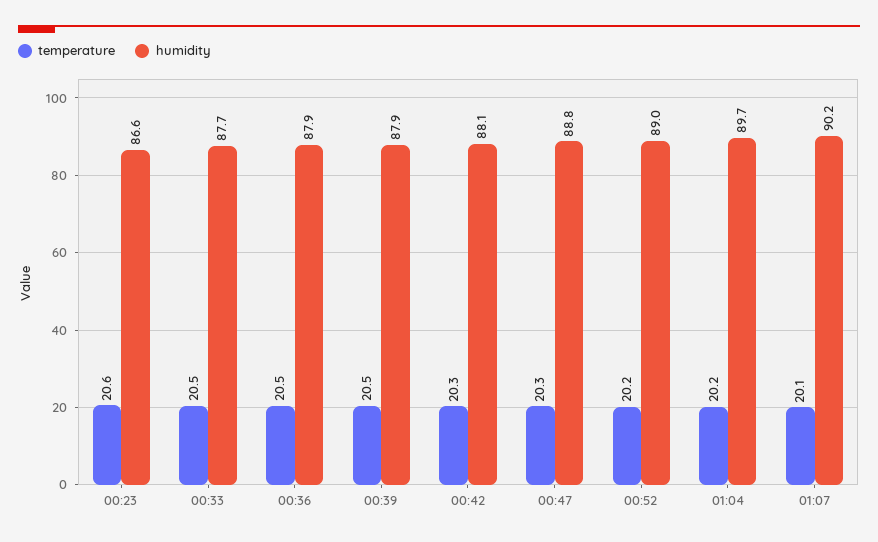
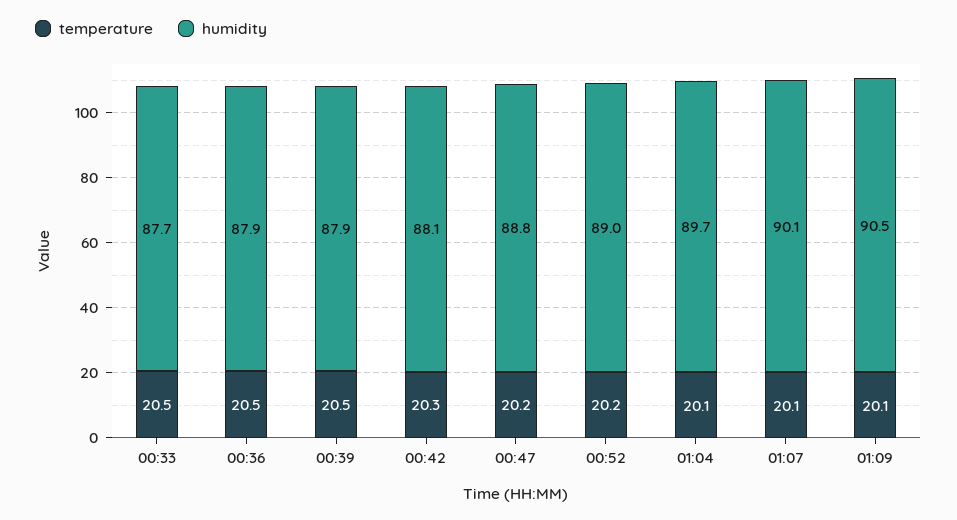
temperature, 00:23: 20.6 -> none
humidity, 00:23: 86.6 -> none
temperature, 00:47: 20.3 -> 20.2
temperature, 01:04: 20.2 -> 20.1
humidity, 01:07: 90.2 -> 90.1
temperature, 01:09: none -> 20.1
humidity, 01:09: none -> 90.5

